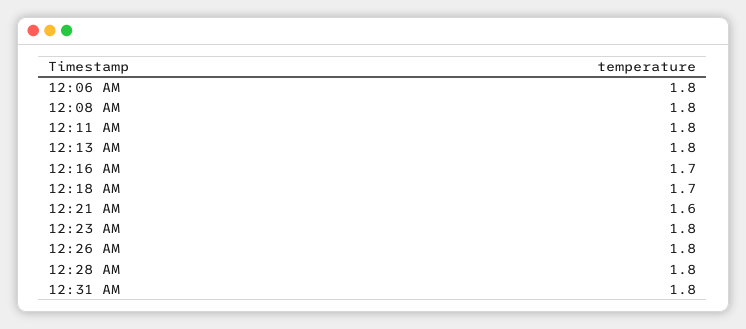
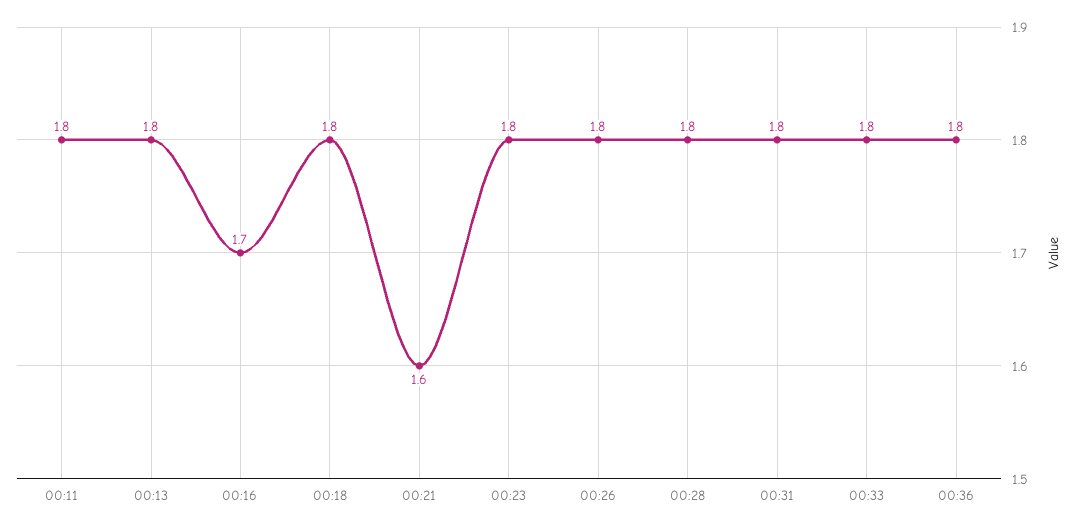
12:06 AM: 1.8 -> none
12:08 AM: 1.8 -> none
12:18 AM: 1.7 -> 1.8
00:33: none -> 1.8
00:36: none -> 1.8

